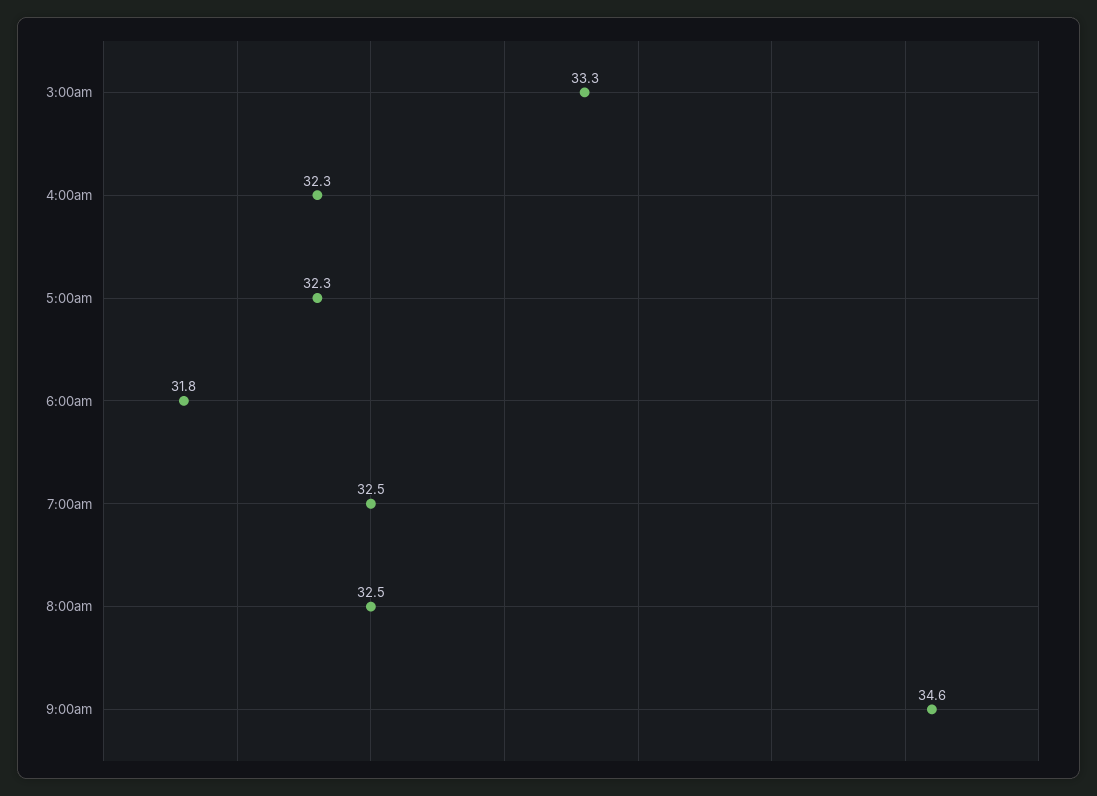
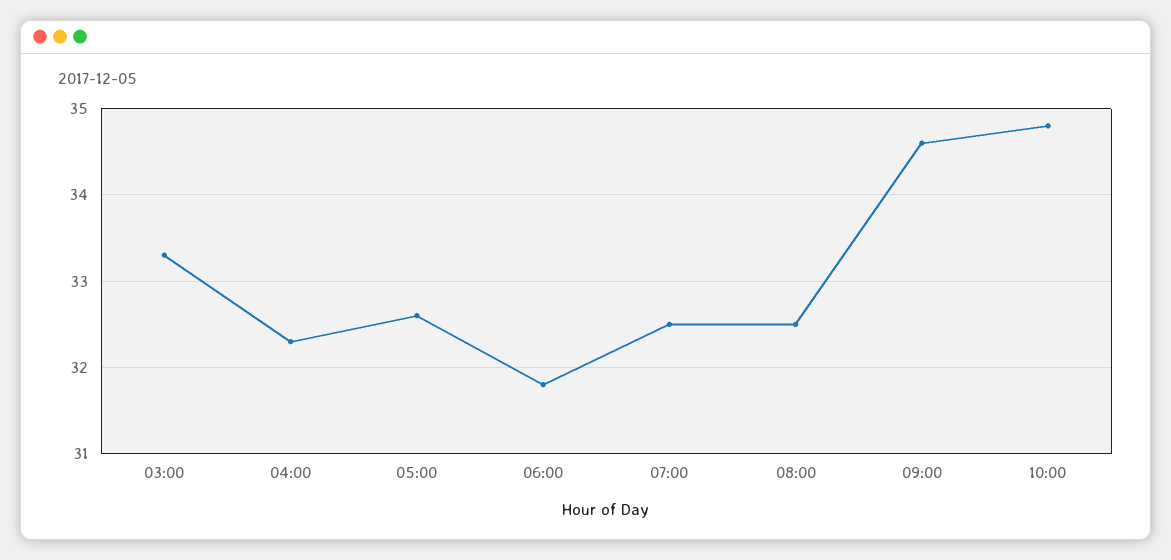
5:00am: 32.3 -> 32.6
10:00: none -> 34.8

